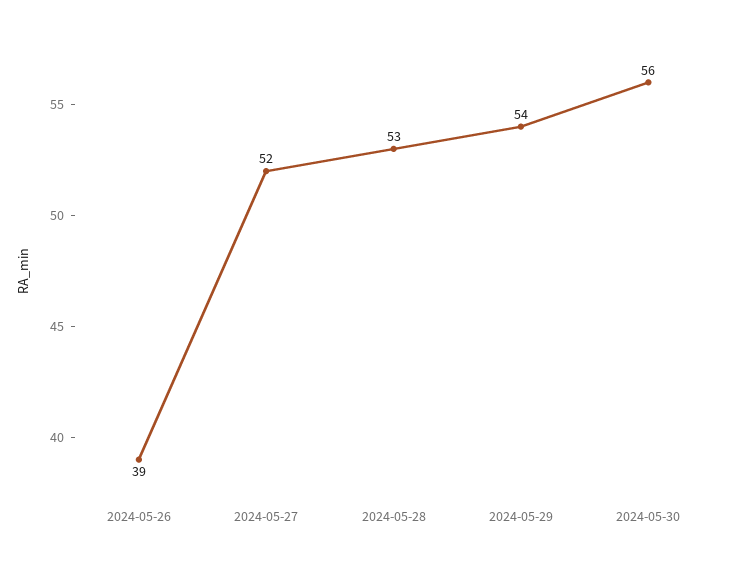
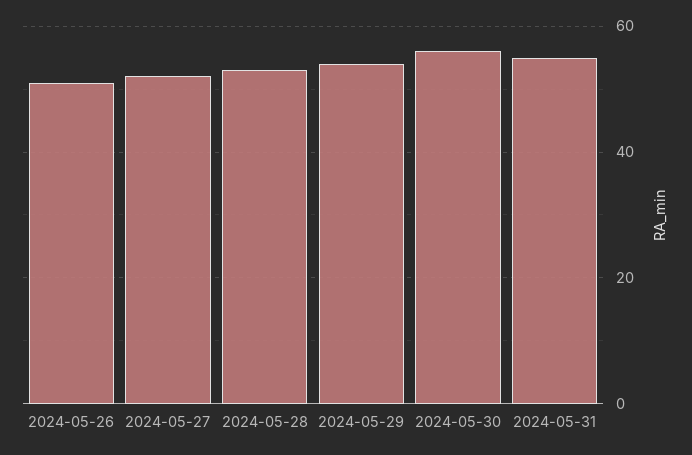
2024-05-26: 39 -> 50
2024-05-31: none -> 55

